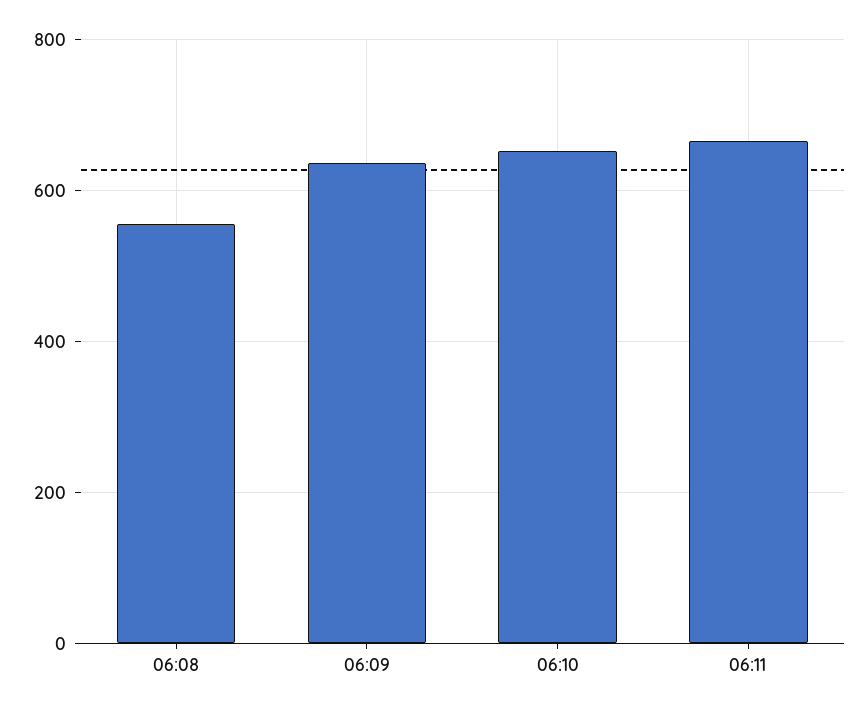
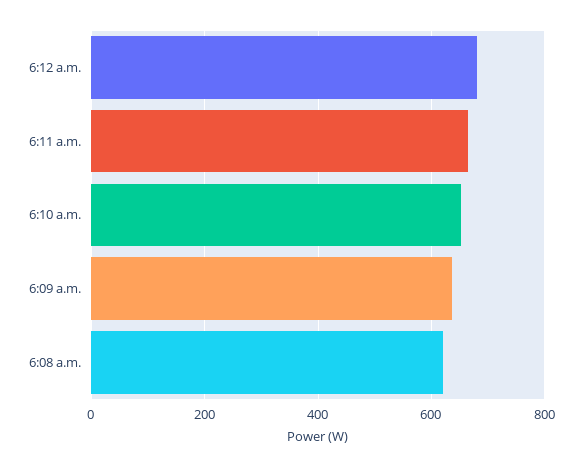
06:08: 560 -> 620
6:12 a.m.: none -> 680

